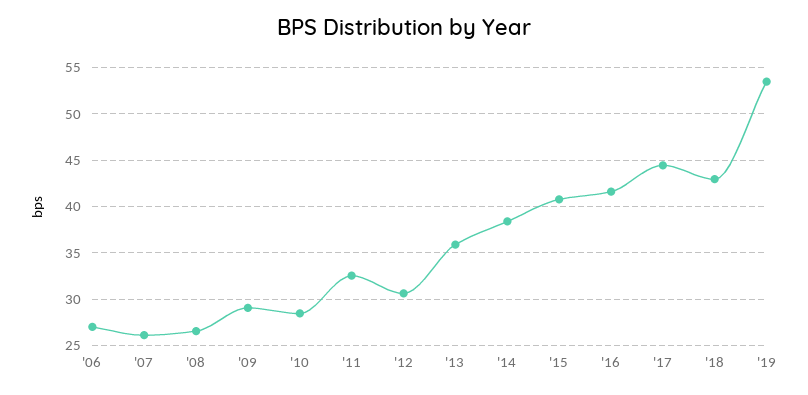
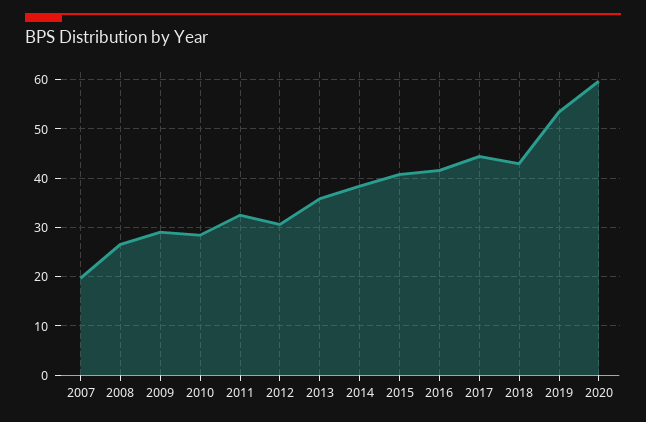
'06: 27 -> none
'07: 26 -> 20
2020: none -> 60

